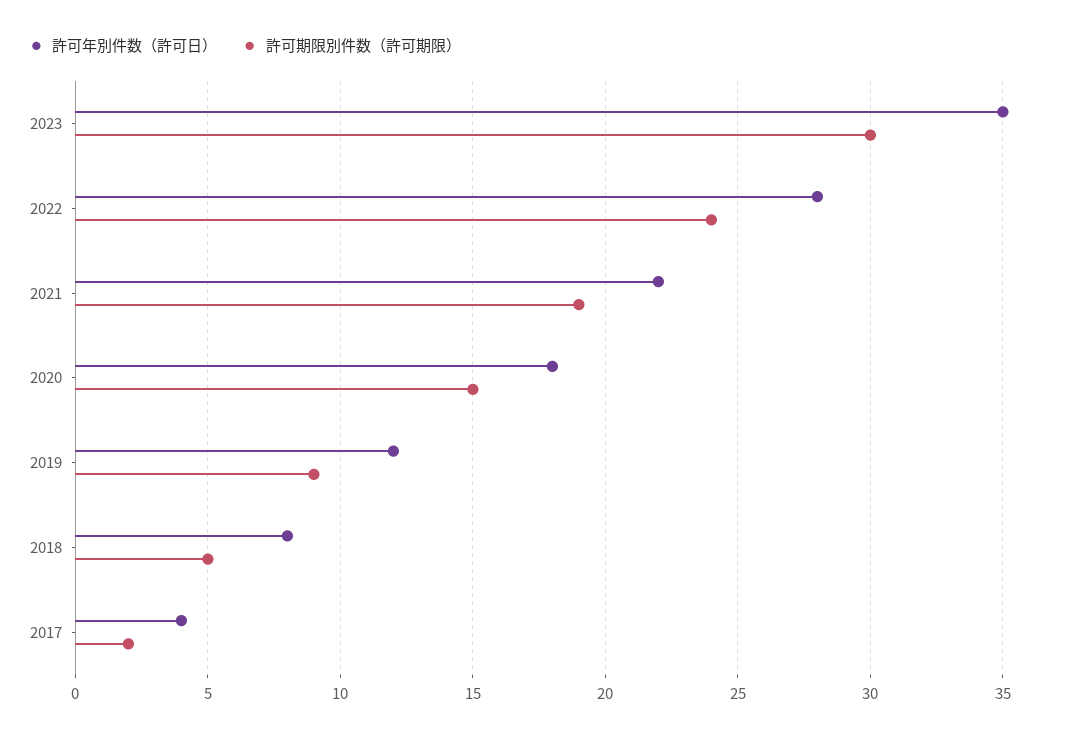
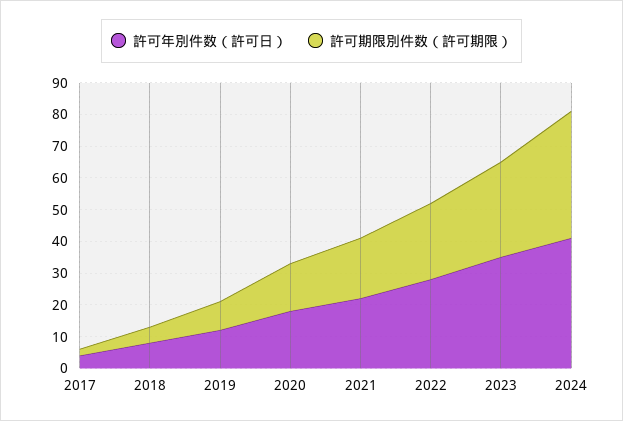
許可年別件数（許可日）, 2024: none -> 40
許可期限別件数（許可期限）, 2024: none -> 40

